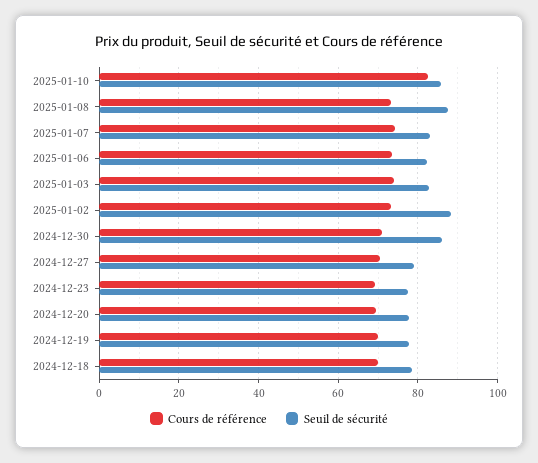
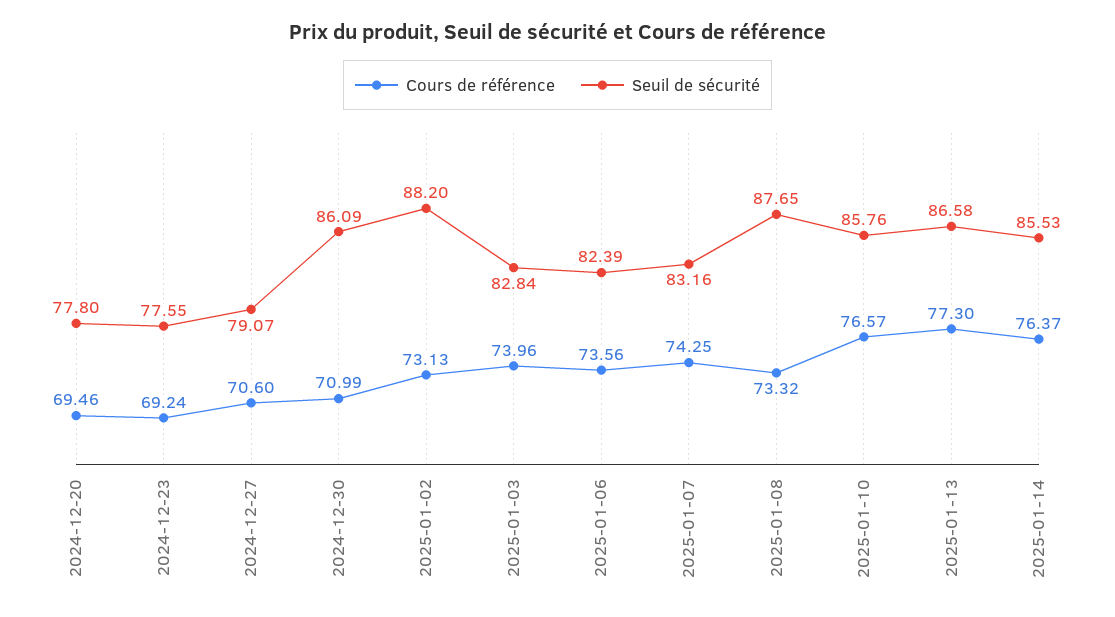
Cours de référence, 2025-01-10: 82 -> 76.57
Cours de référence, 2024-12-19: 70 -> none
Seuil de sécurité, 2024-12-19: 78 -> none
Cours de référence, 2024-12-18: 70 -> none
Seuil de sécurité, 2024-12-18: 78 -> none
Cours de référence, 2025-01-13: none -> 77.3
Seuil de sécurité, 2025-01-13: none -> 86.58
Cours de référence, 2025-01-14: none -> 76.37
Seuil de sécurité, 2025-01-14: none -> 85.53

